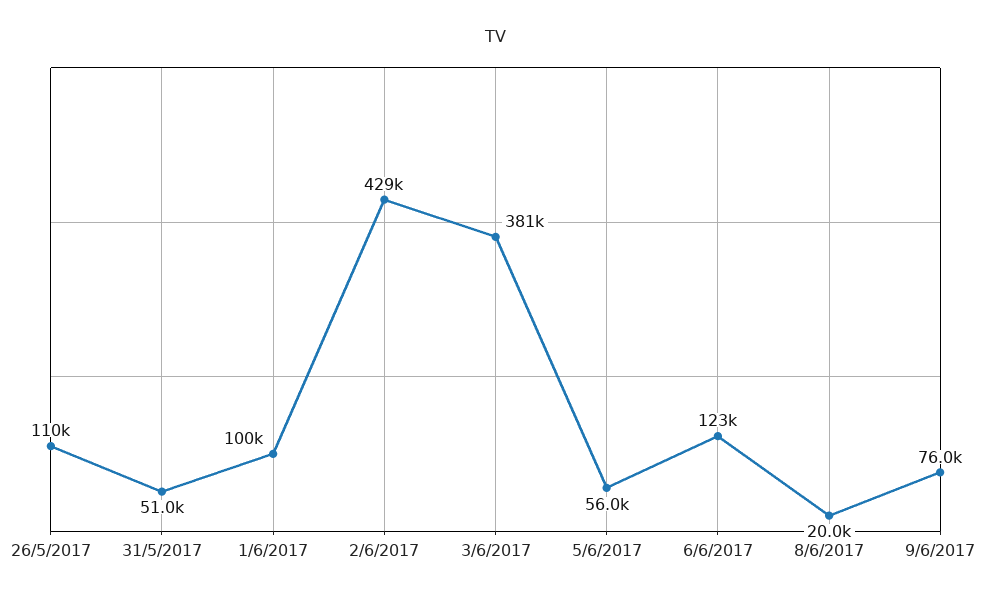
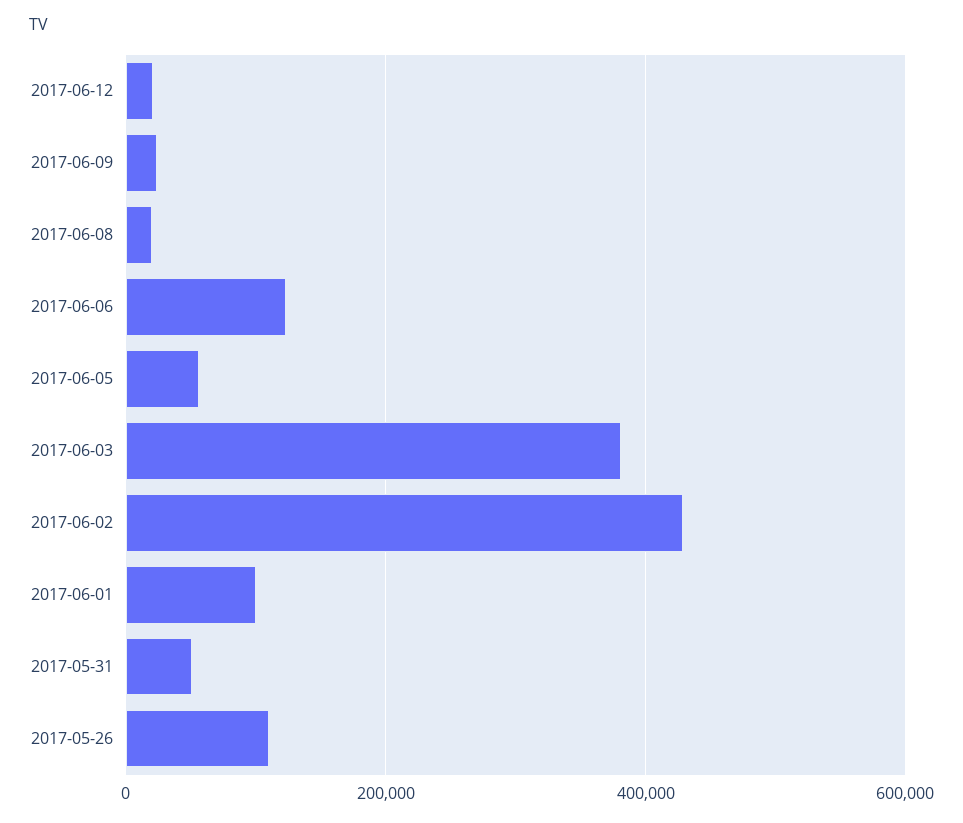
9/6/2017: 76000 -> 20000
2017-06-12: none -> 20000

